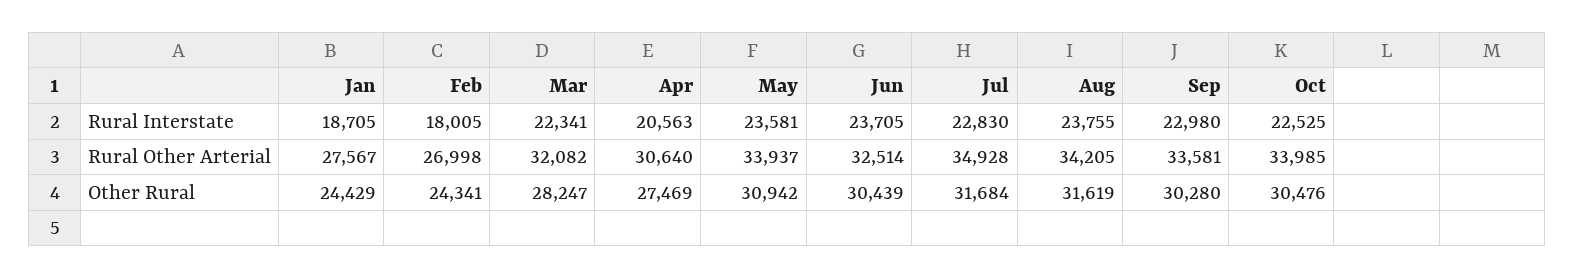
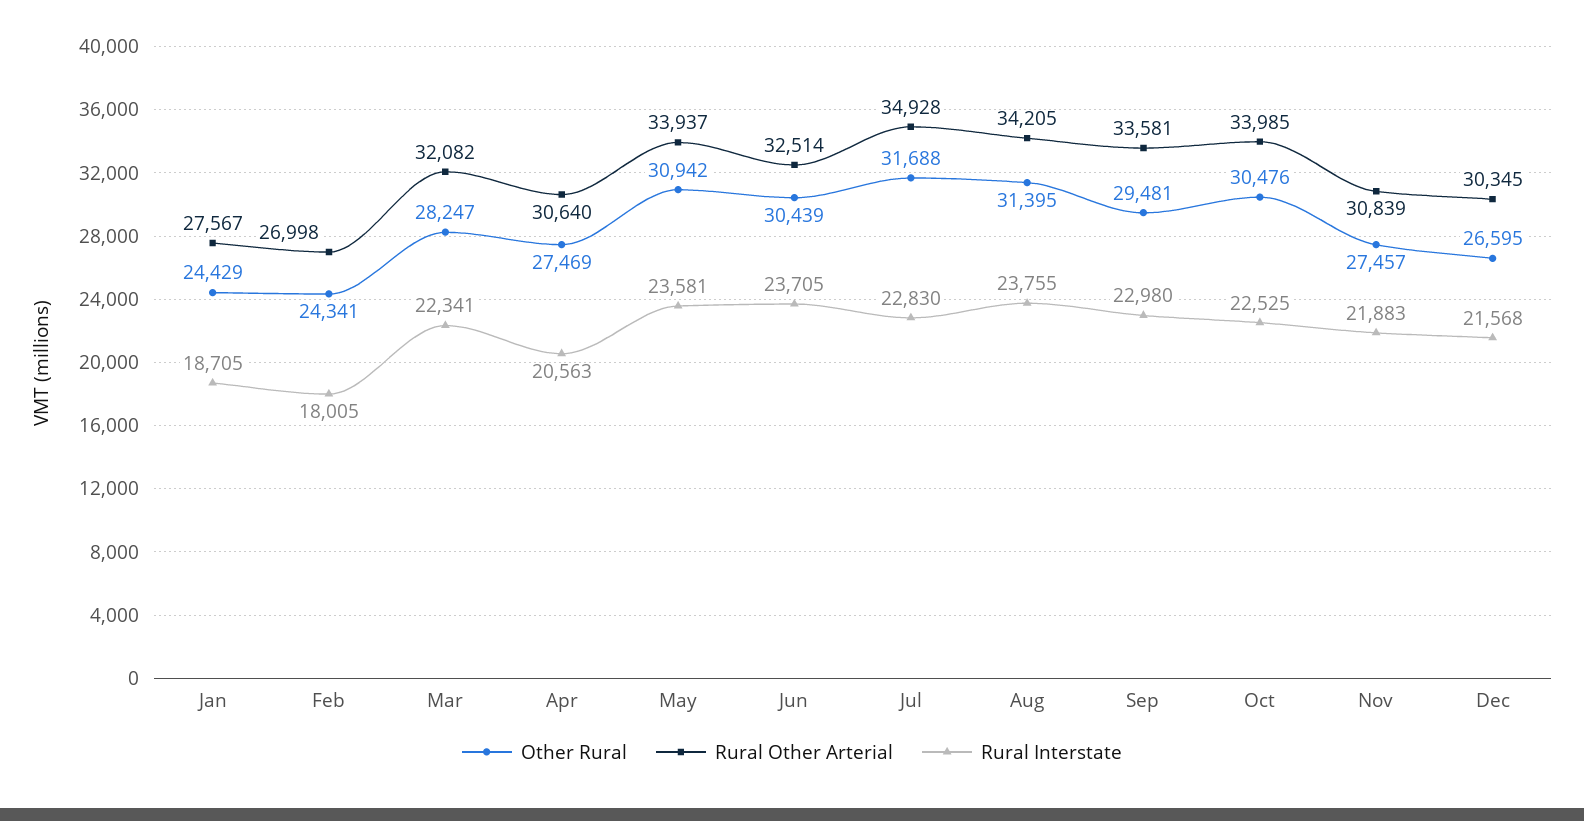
Other Rural, Jul: 31684 -> 31688
Other Rural, Aug: 31619 -> 31395
Other Rural, Sep: 30280 -> 29481
Other Rural, Nov: none -> 27457
Rural Other Arterial, Nov: none -> 30839
Rural Interstate, Nov: none -> 21883
Other Rural, Dec: none -> 26595
Rural Other Arterial, Dec: none -> 30345
Rural Interstate, Dec: none -> 21568

